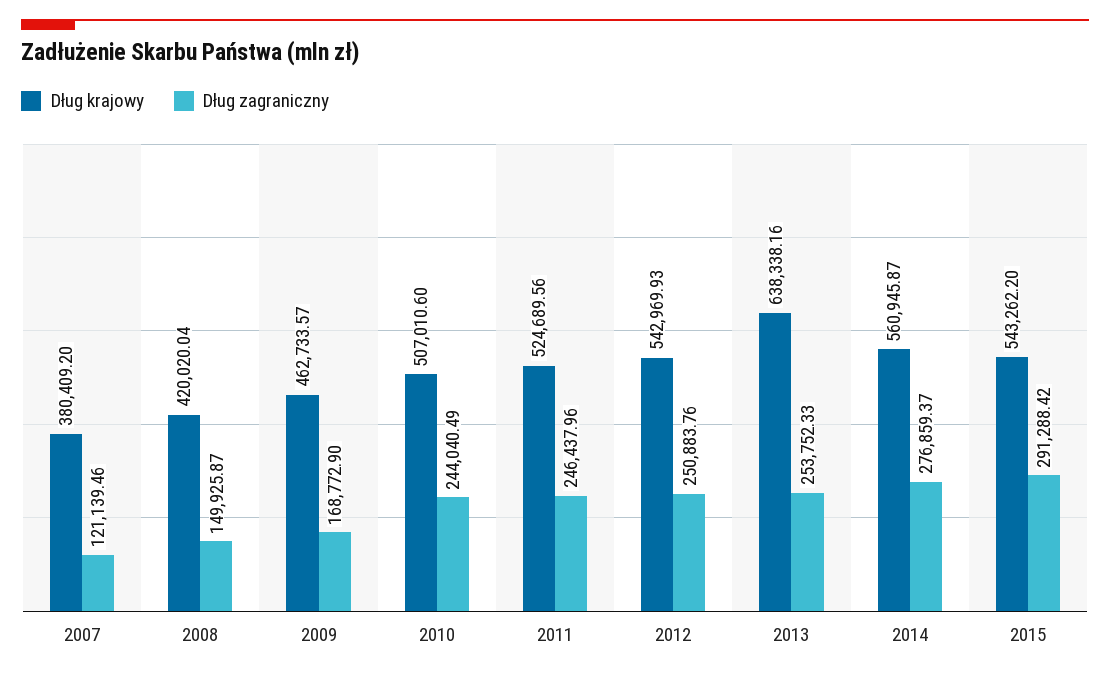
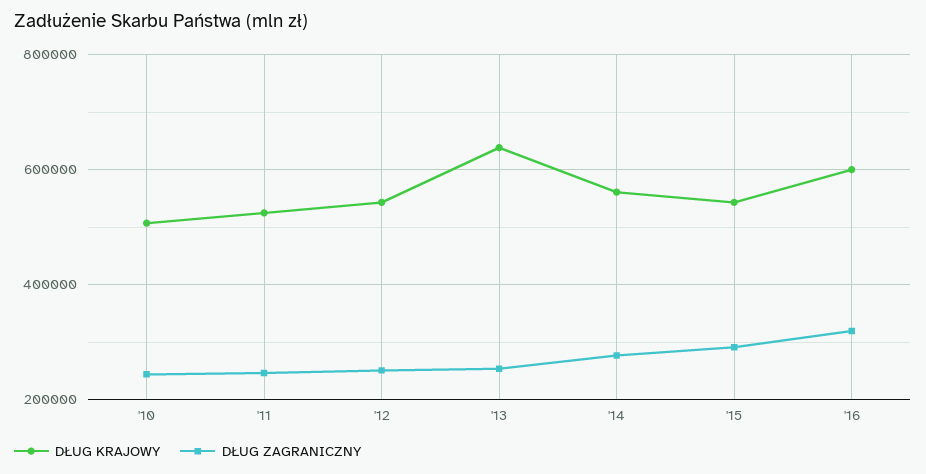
Dług krajowy, 2007: 380409.2 -> none
Dług zagraniczny, 2007: 121139.46 -> none
Dług krajowy, 2008: 420020.04 -> none
Dług zagraniczny, 2008: 149925.87 -> none
Dług krajowy, 2009: 462733.57 -> none
Dług zagraniczny, 2009: 168772.9 -> none
Dług krajowy, '16: none -> 600000
Dług zagraniczny, '16: none -> 320000

